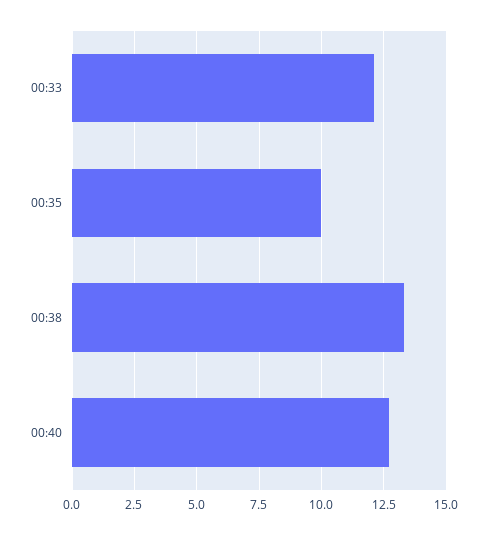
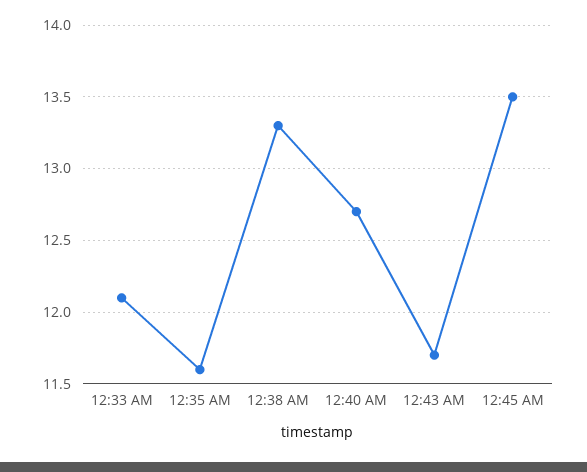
00:35: 10 -> 11.6
12:43 AM: none -> 11.7
12:45 AM: none -> 13.5

